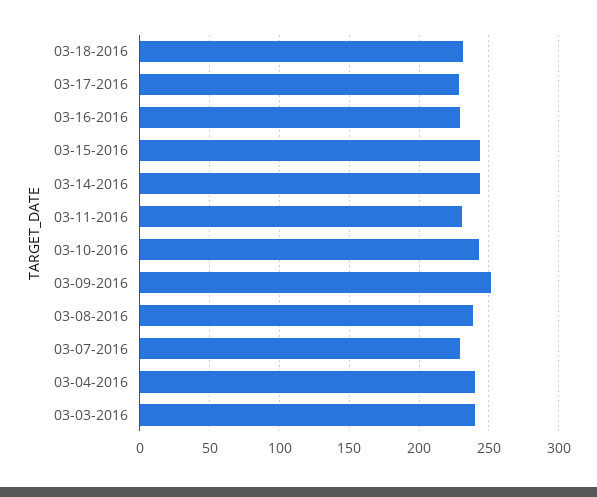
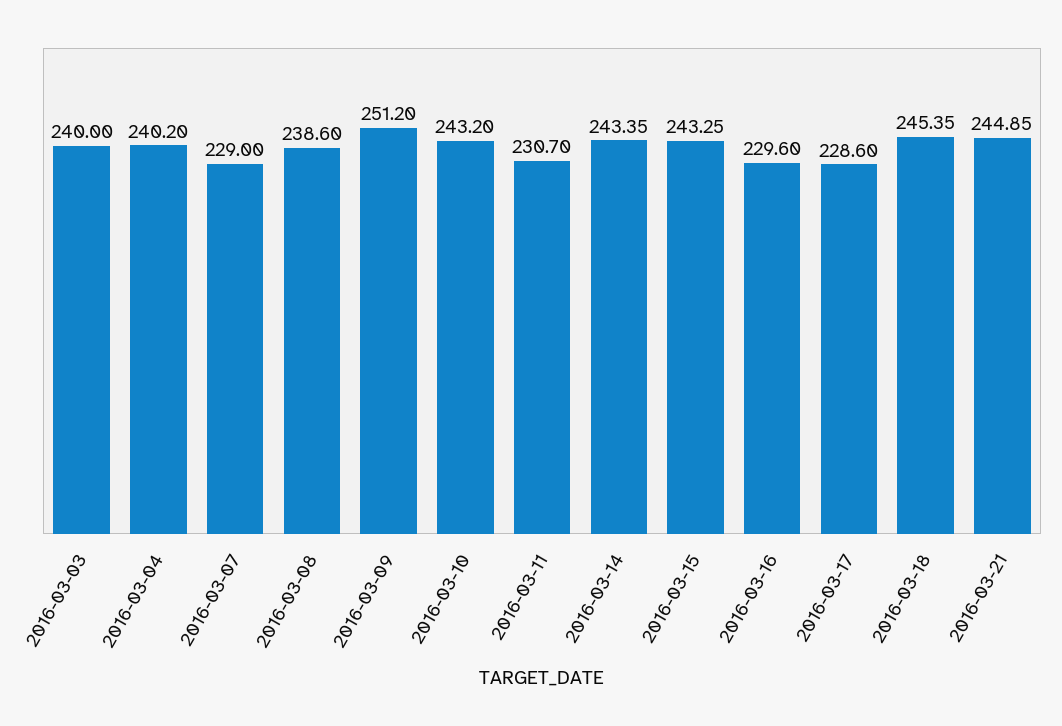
03-18-2016: 230 -> 245.35
2016-03-21: none -> 244.85

